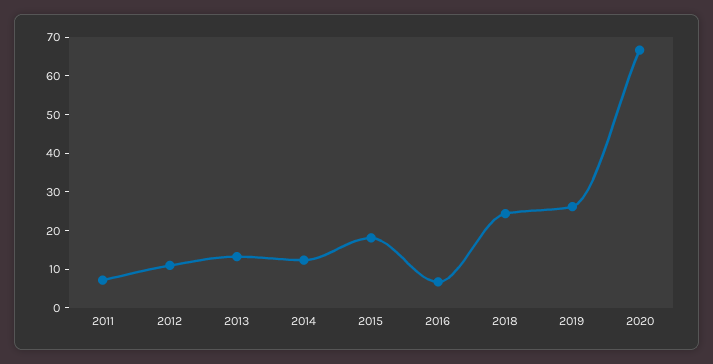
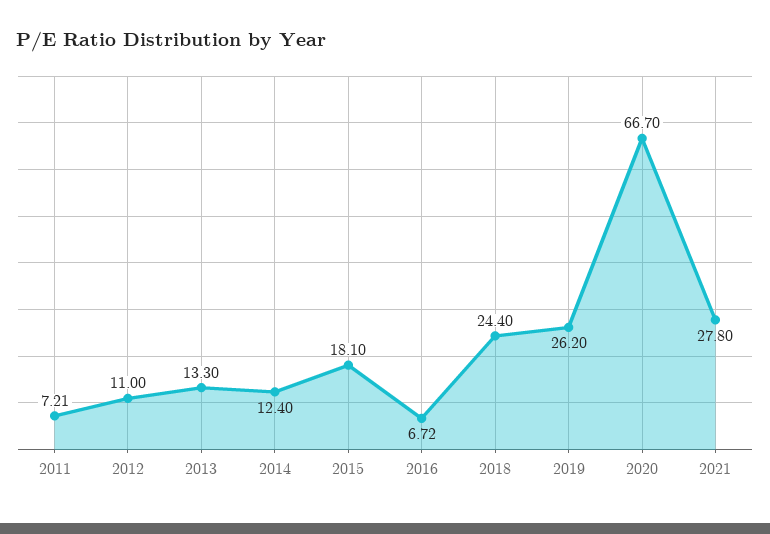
2021: none -> 27.8

